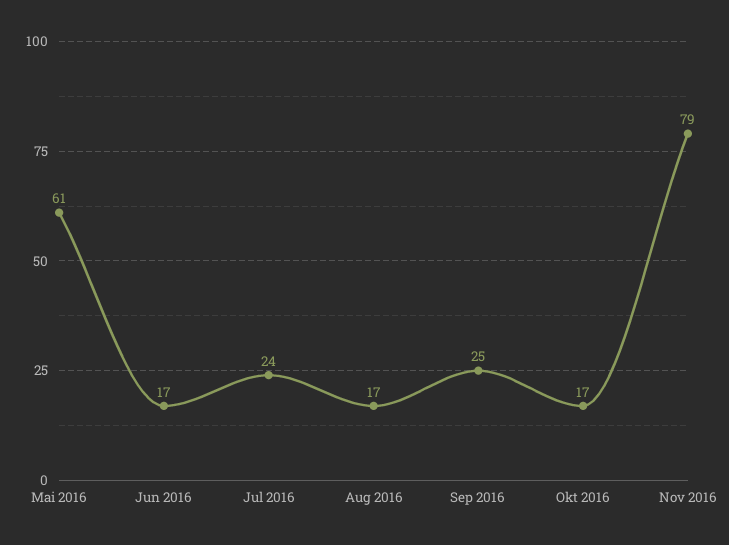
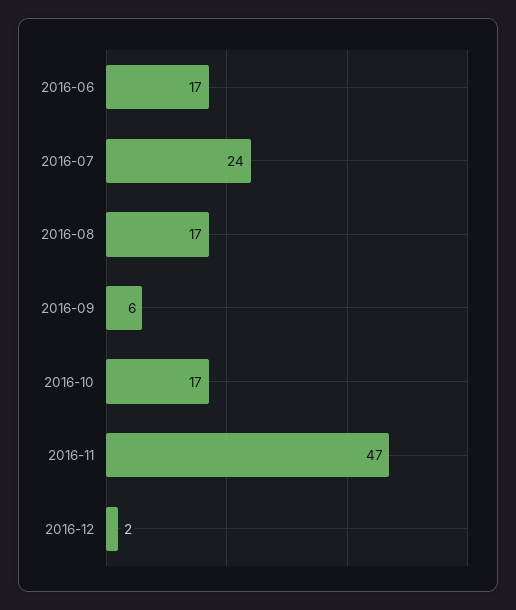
Mai 2016: 61 -> none
Sep 2016: 25 -> 6
Nov 2016: 79 -> 47
2016-12: none -> 2

